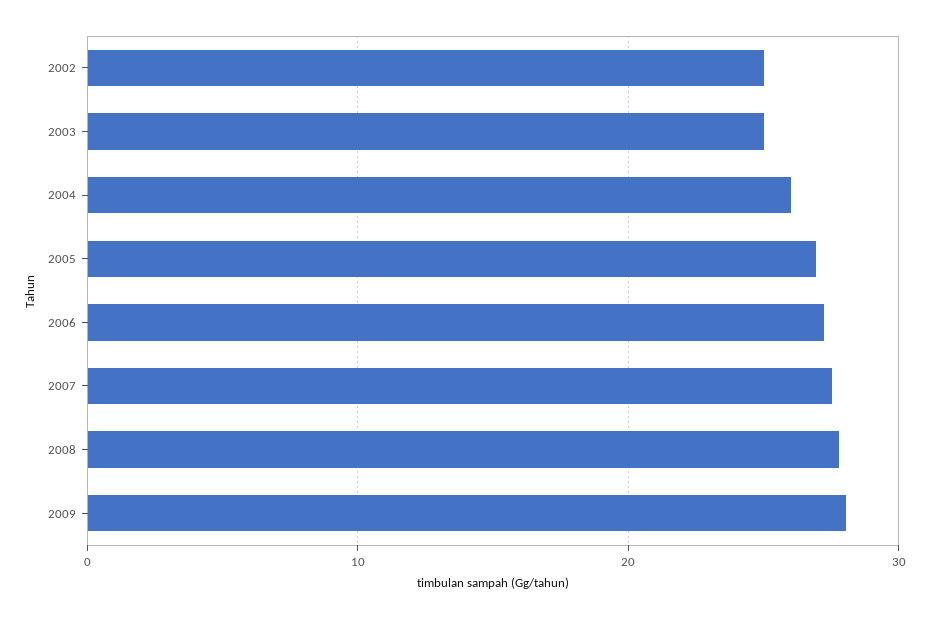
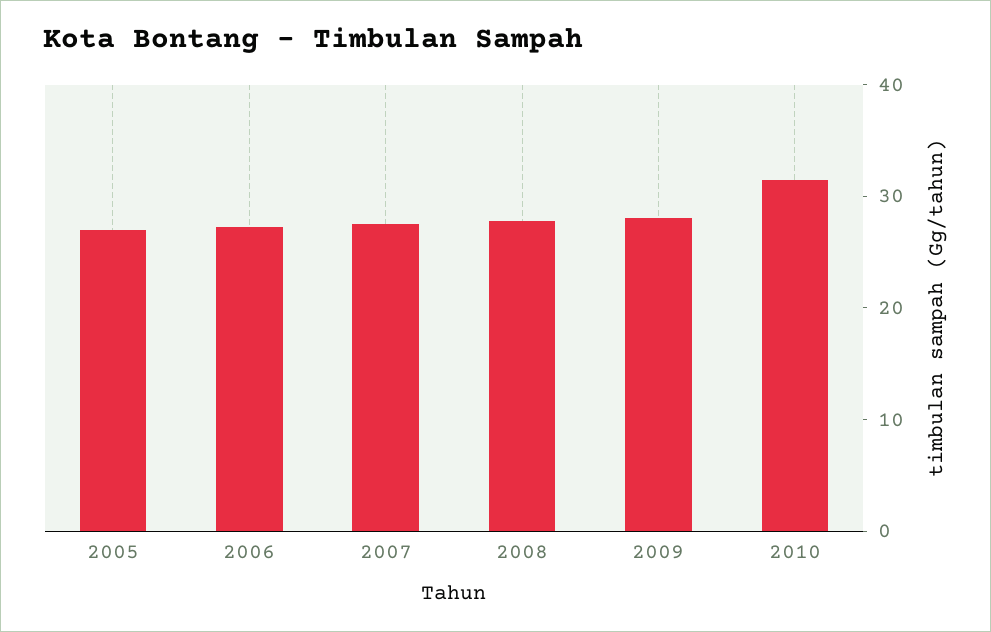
2002: 25 -> none
2003: 25 -> none
2004: 26 -> none
2010: none -> 32

